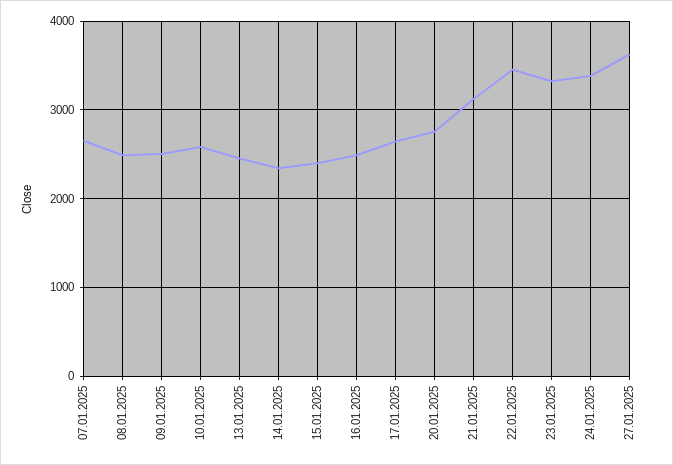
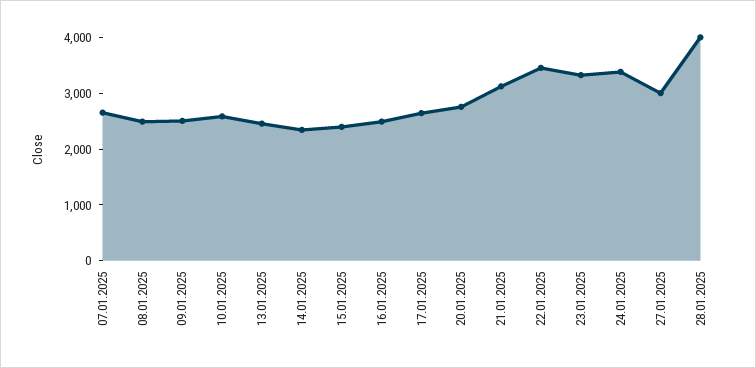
27.01.2025: 3600 -> 3000
28.01.2025: none -> 4000

